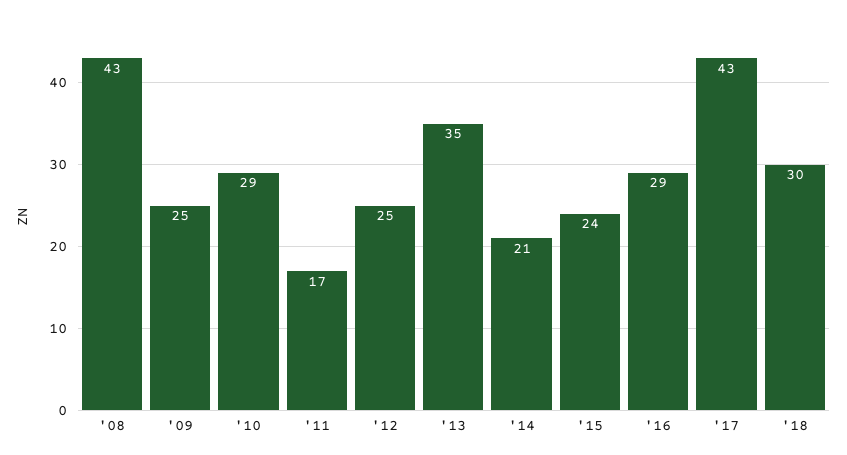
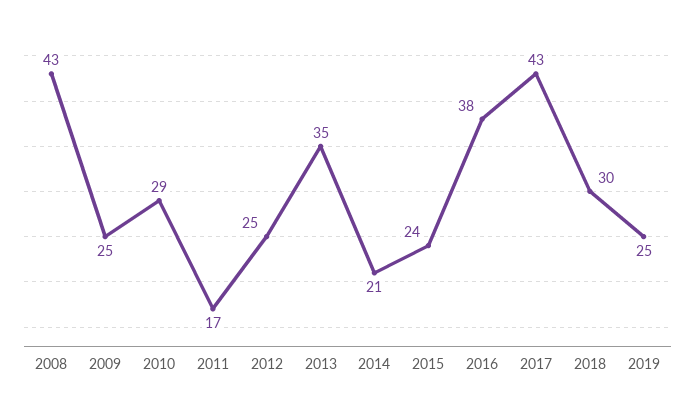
'16: 29 -> 38
2019: none -> 25

